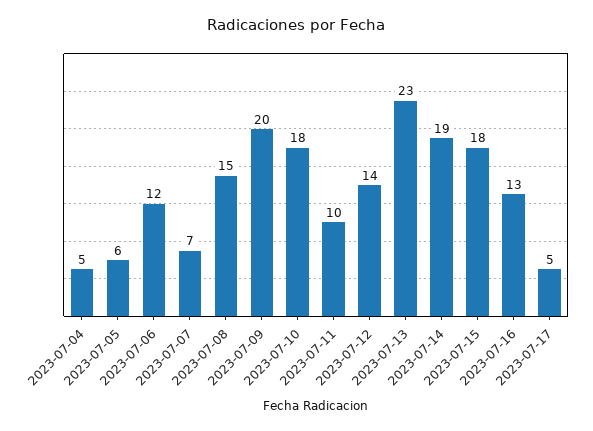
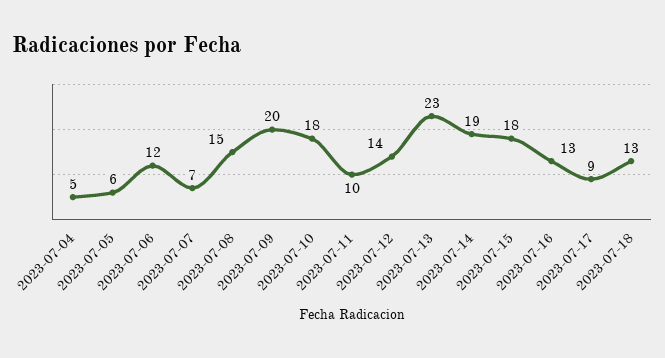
2023-07-17: 5 -> 9
2023-07-18: none -> 13

